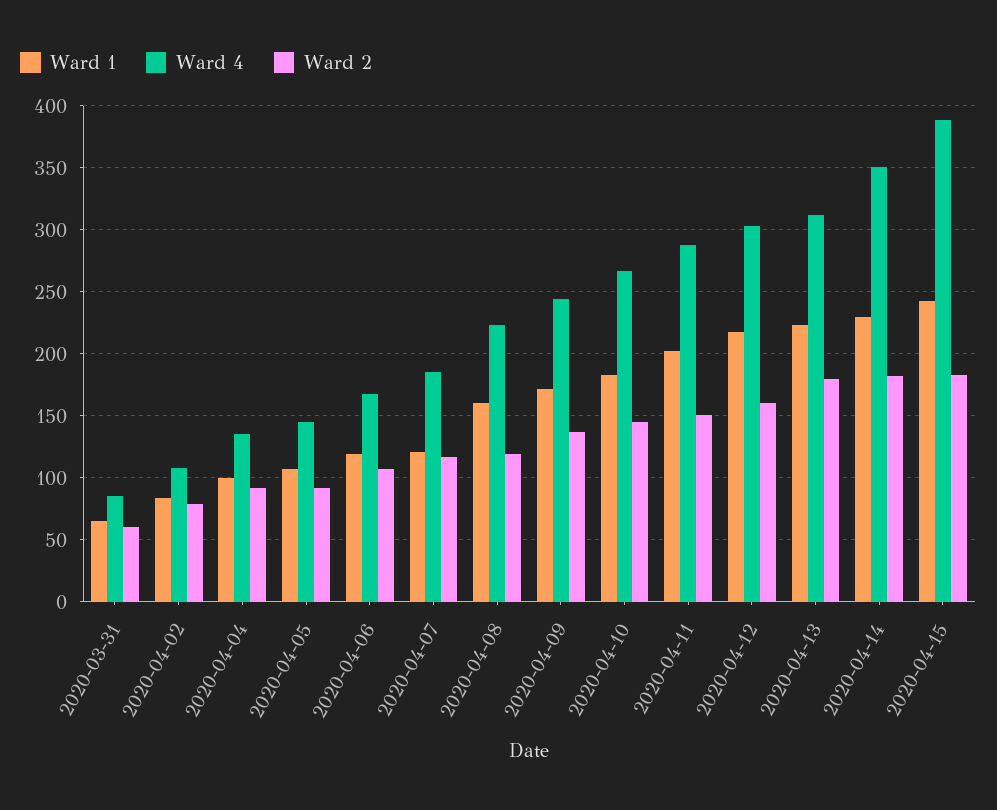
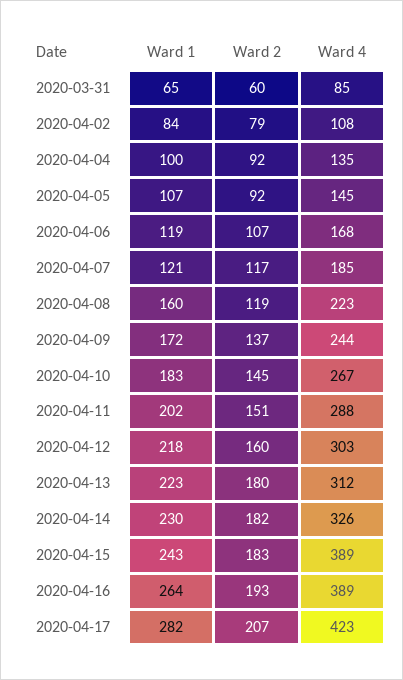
Ward 4, 2020-04-14: 350 -> 326
Ward 1, 2020-04-16: none -> 264
Ward 2, 2020-04-16: none -> 193
Ward 4, 2020-04-16: none -> 389
Ward 1, 2020-04-17: none -> 282
Ward 2, 2020-04-17: none -> 207
Ward 4, 2020-04-17: none -> 423

